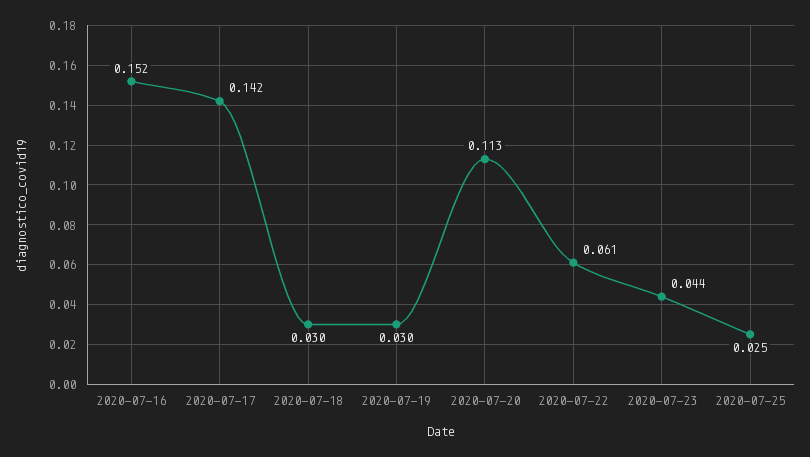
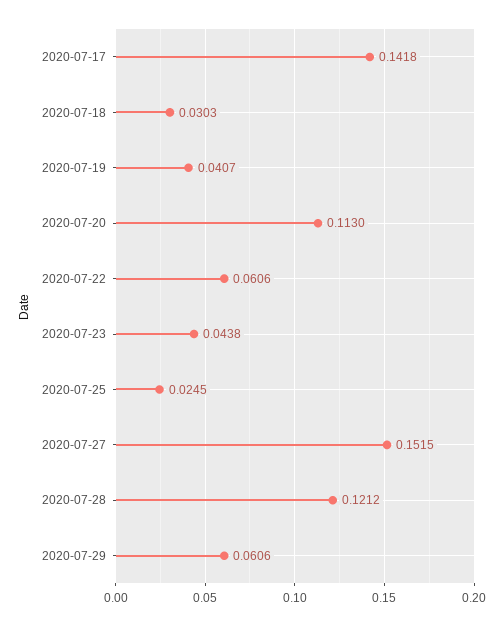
2020-07-16: 0.152 -> none
2020-07-19: 0.03 -> 0.0407
2020-07-27: none -> 0.1515
2020-07-28: none -> 0.1212
2020-07-29: none -> 0.0606

